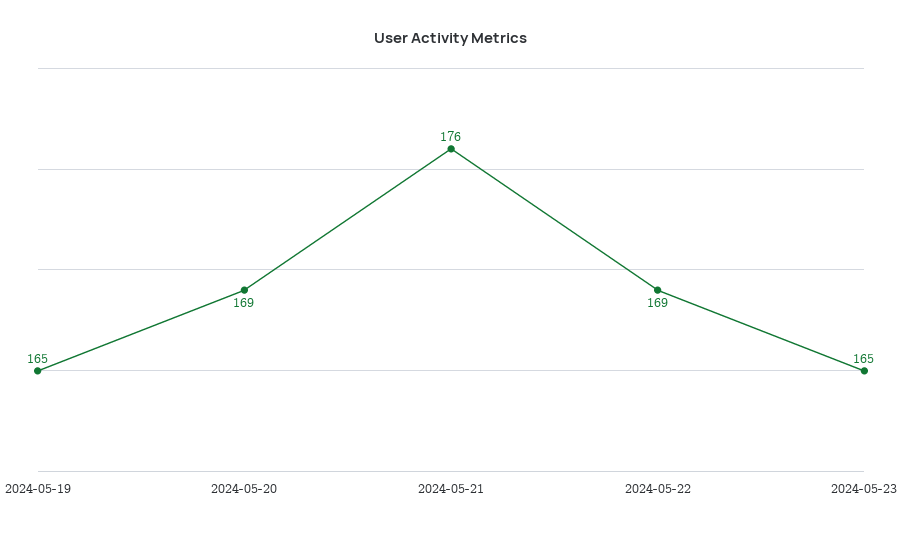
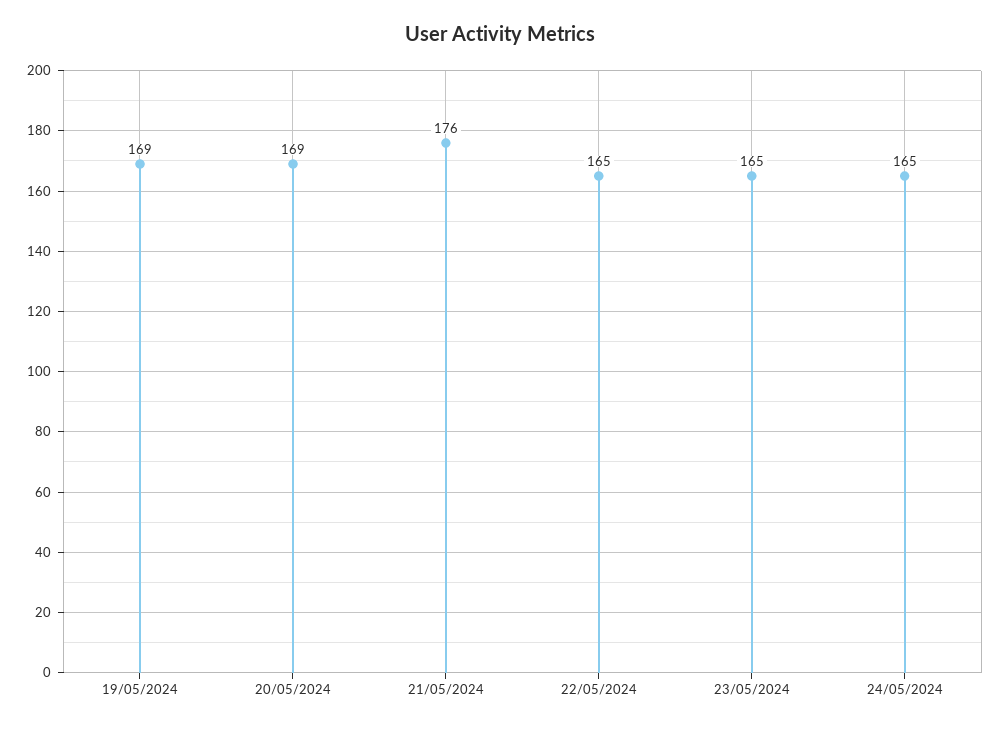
2024-05-19: 165 -> 169
2024-05-22: 169 -> 165
24/05/2024: none -> 165

